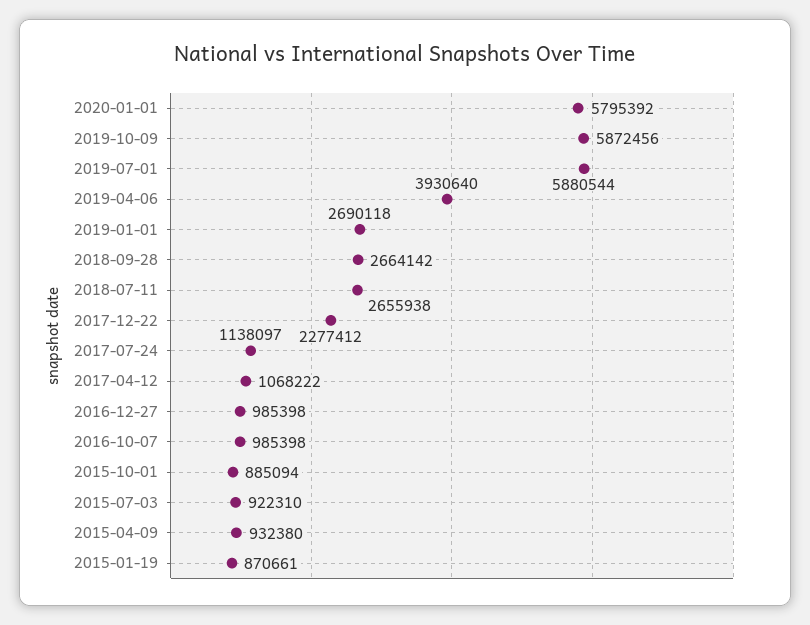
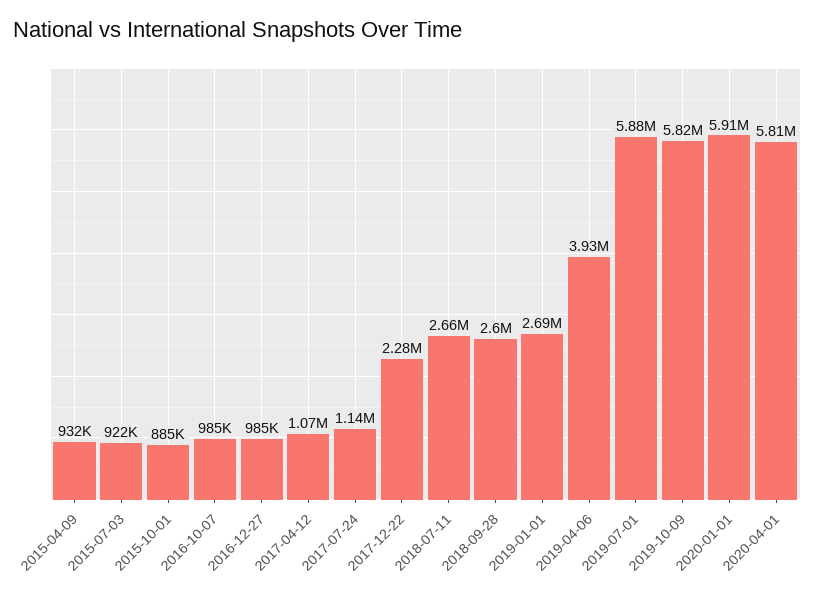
2020-01-01: 5795392 -> 5910000
2019-10-09: 5872456 -> 5820000
2018-09-28: 2664142 -> 2600000
2015-01-19: 870661 -> none
2020-04-01: none -> 5810000

